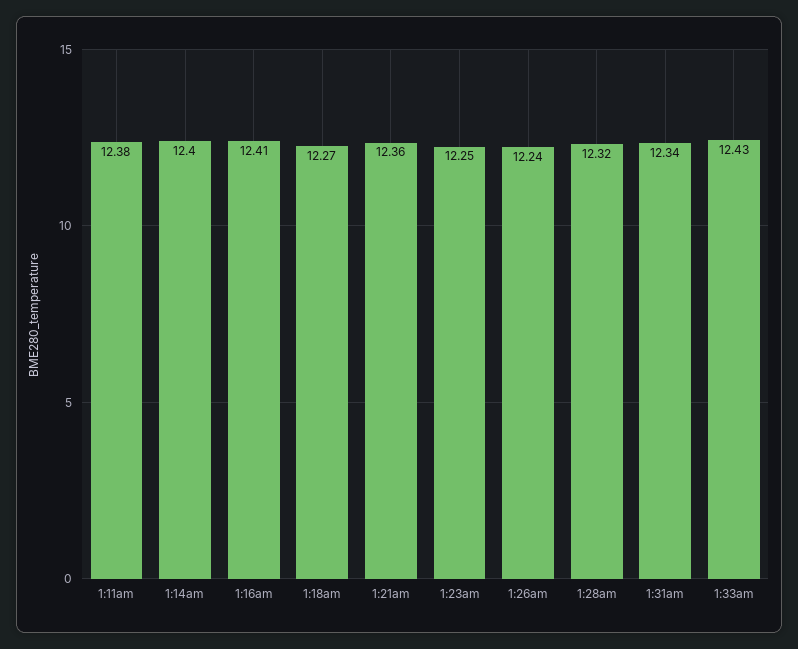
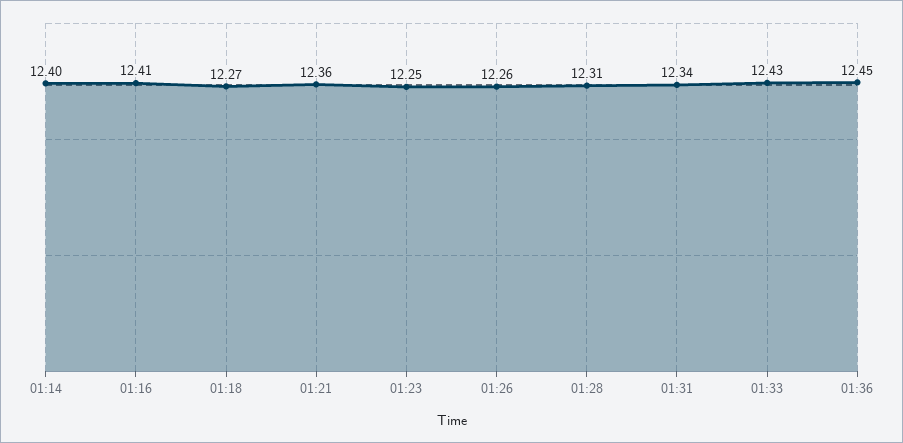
1:11am: 12.38 -> none
1:26am: 12.24 -> 12.26
1:28am: 12.32 -> 12.31
01:36: none -> 12.45

